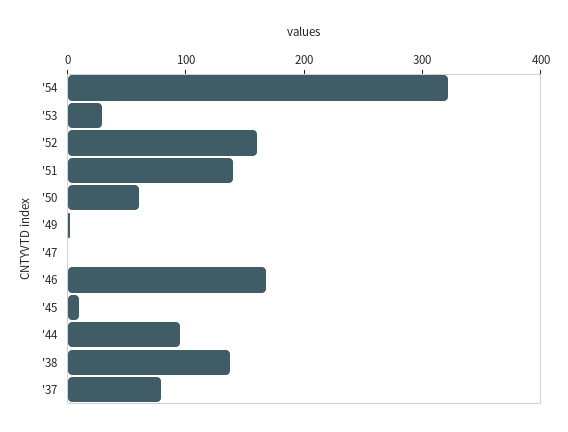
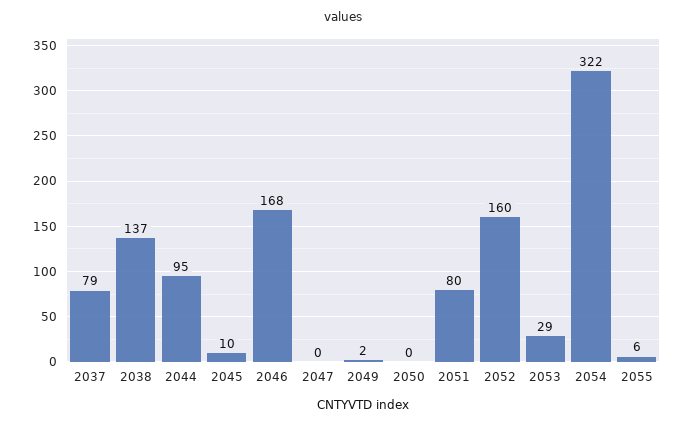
'51: 140 -> 80
'50: 60 -> 0
2055: none -> 6

